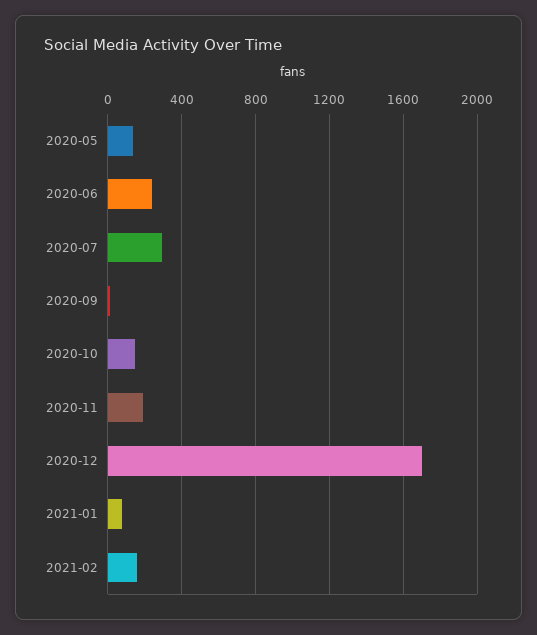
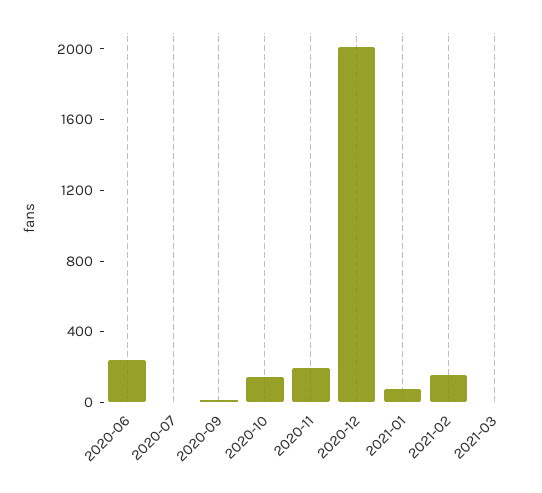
2020-05: 150 -> none
2020-07: 300 -> 0
2020-12: 1700 -> 2000
2021-03: none -> 0

